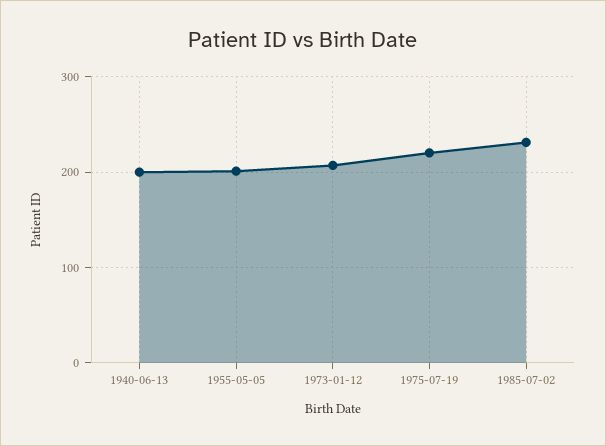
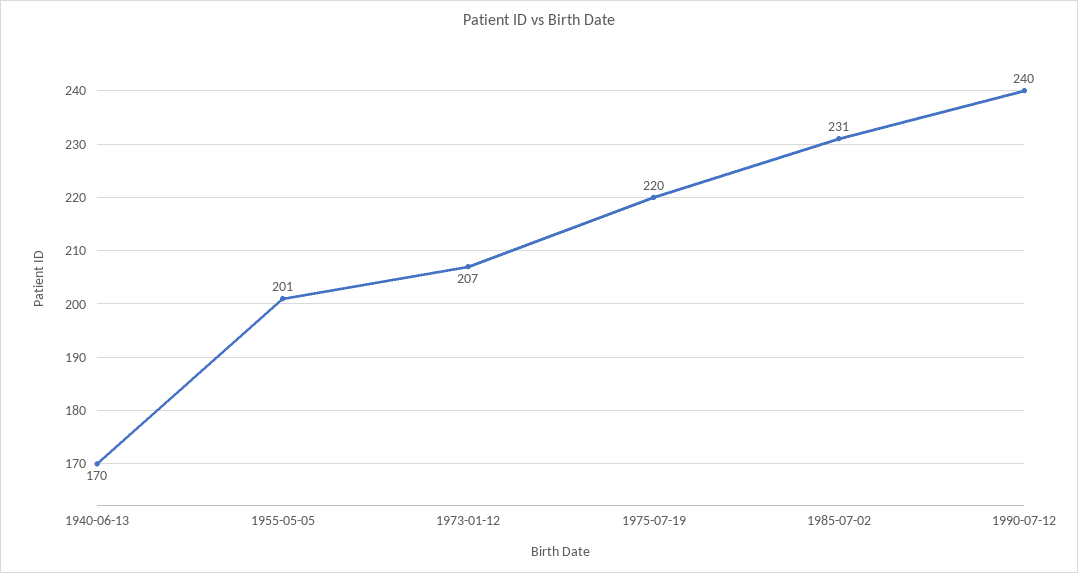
1940-06-13: 200 -> 170
1990-07-12: none -> 240

